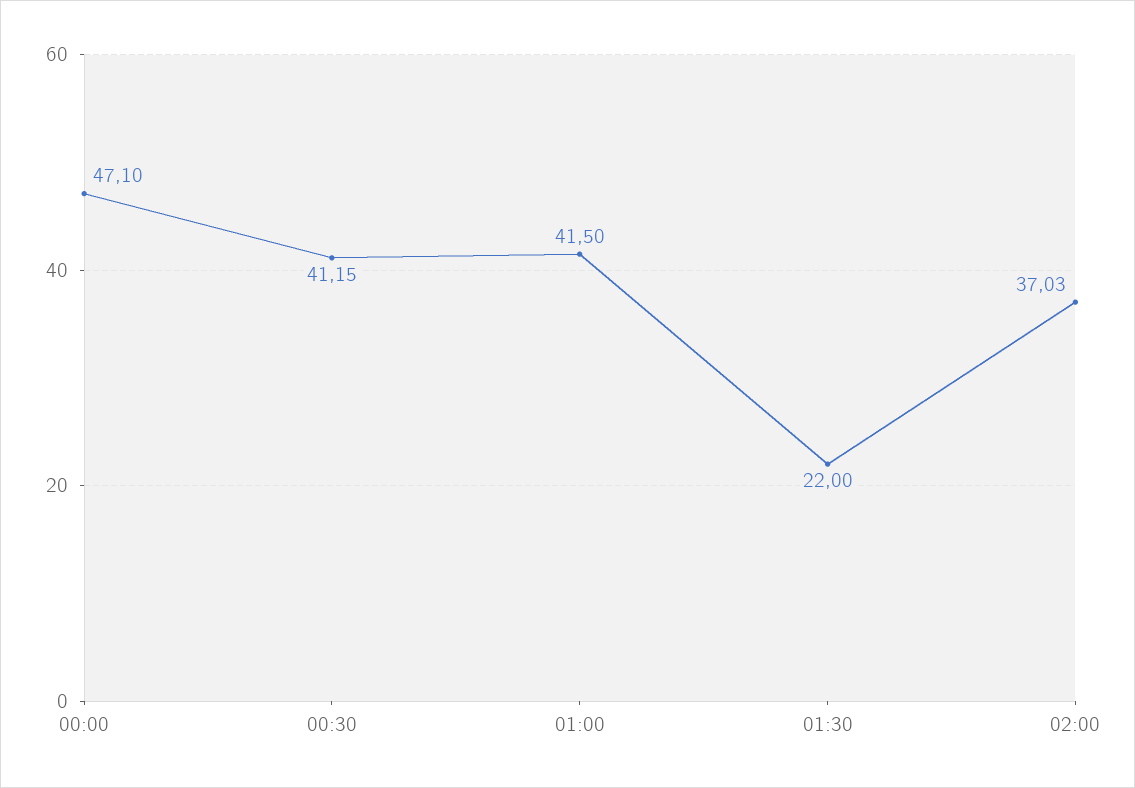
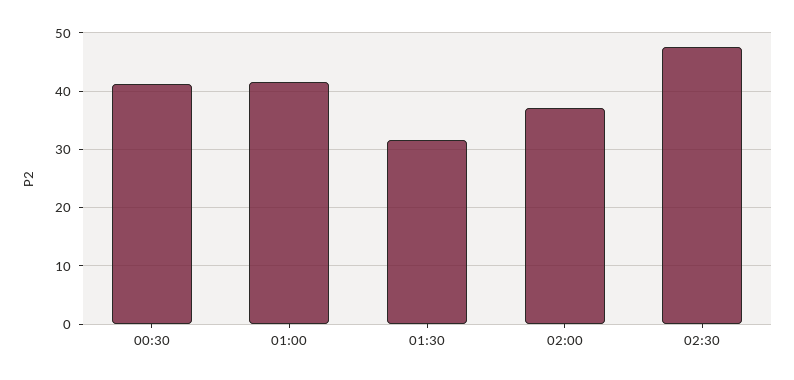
00:00: 47.1 -> none
01:30: 22 -> 32
02:30: none -> 48

